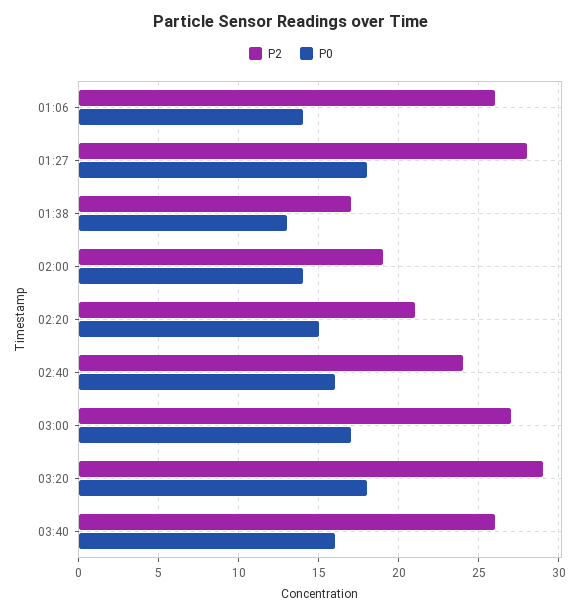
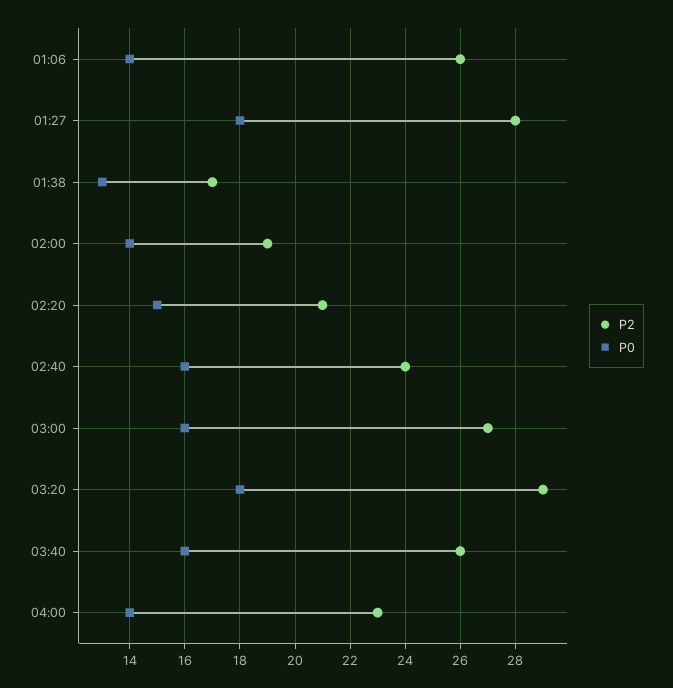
P0, 03:00: 17 -> 16
P2, 04:00: none -> 23
P0, 04:00: none -> 14

